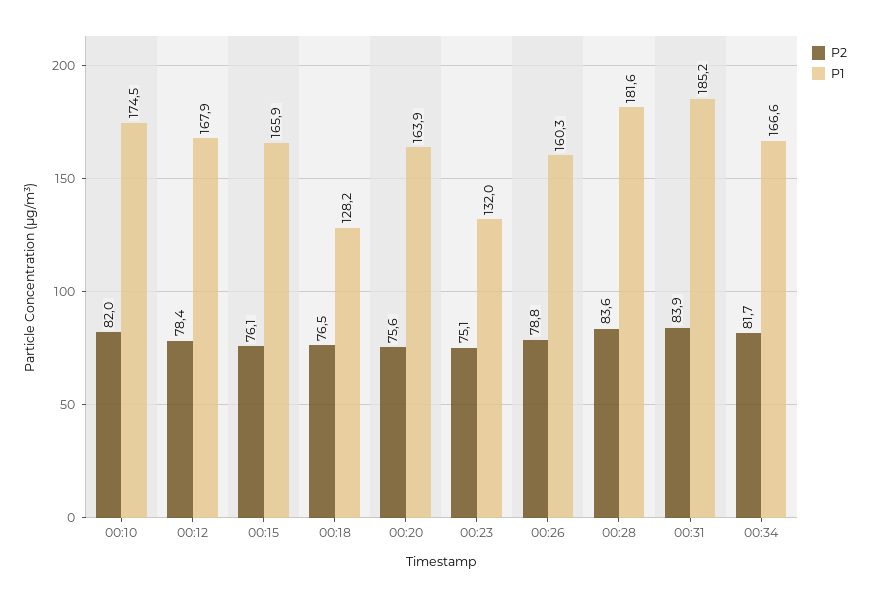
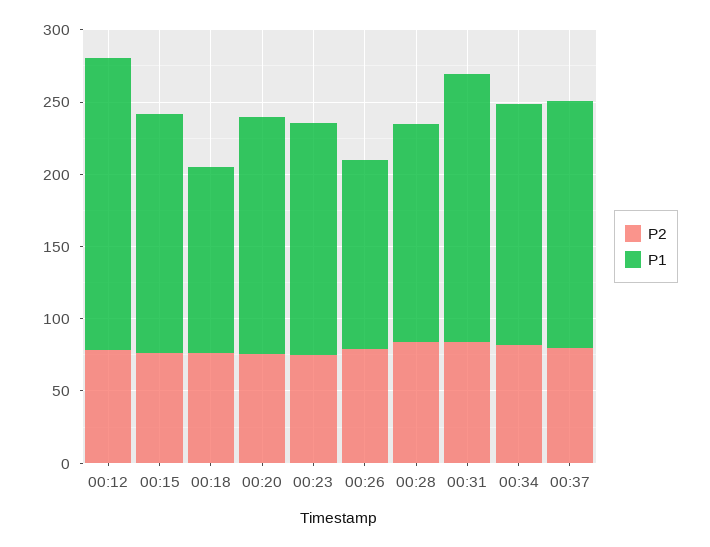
P2, 00:10: 82 -> none
P1, 00:10: 174.5 -> none
P1, 00:12: 167.9 -> 200
P1, 00:23: 132 -> 160
P1, 00:26: 160.3 -> 130
P1, 00:28: 181.6 -> 150
P2, 00:37: none -> 80
P1, 00:37: none -> 170

